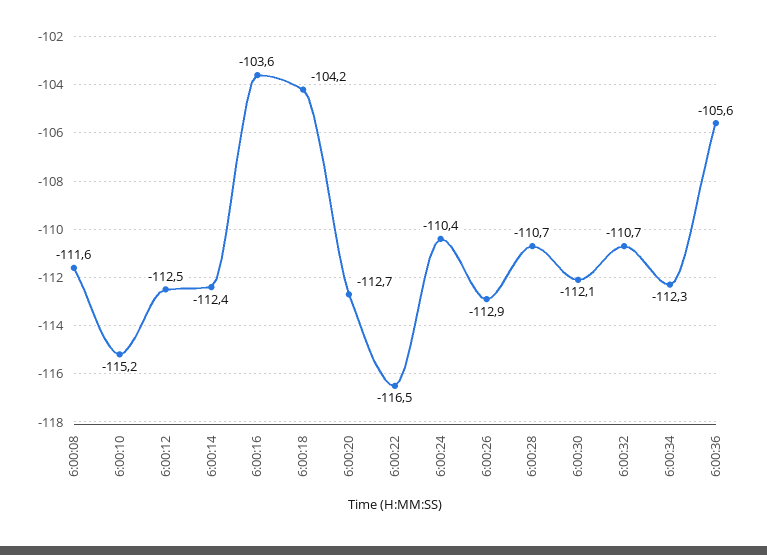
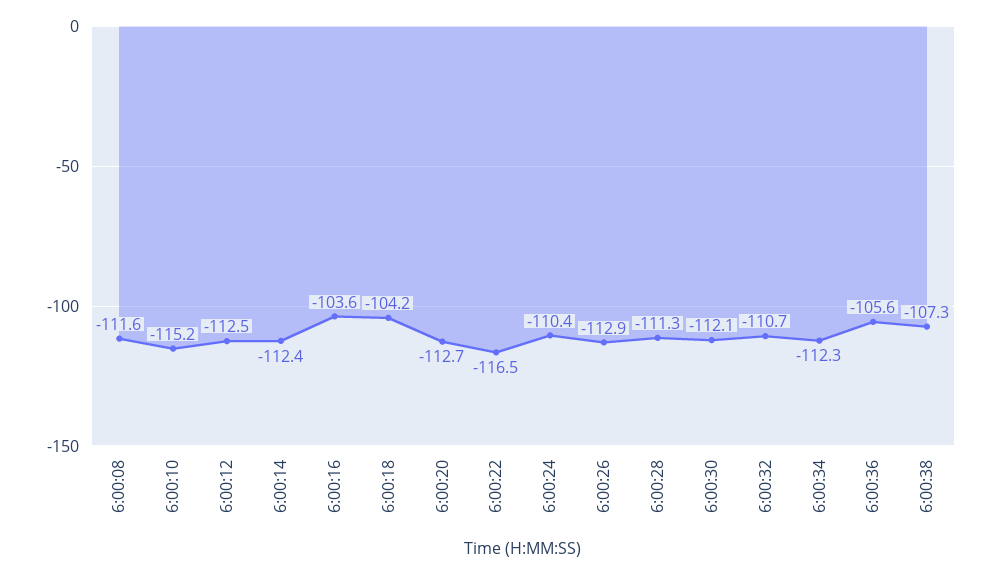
6:00:28: -110.7 -> -111.3
6:00:38: none -> -107.3

